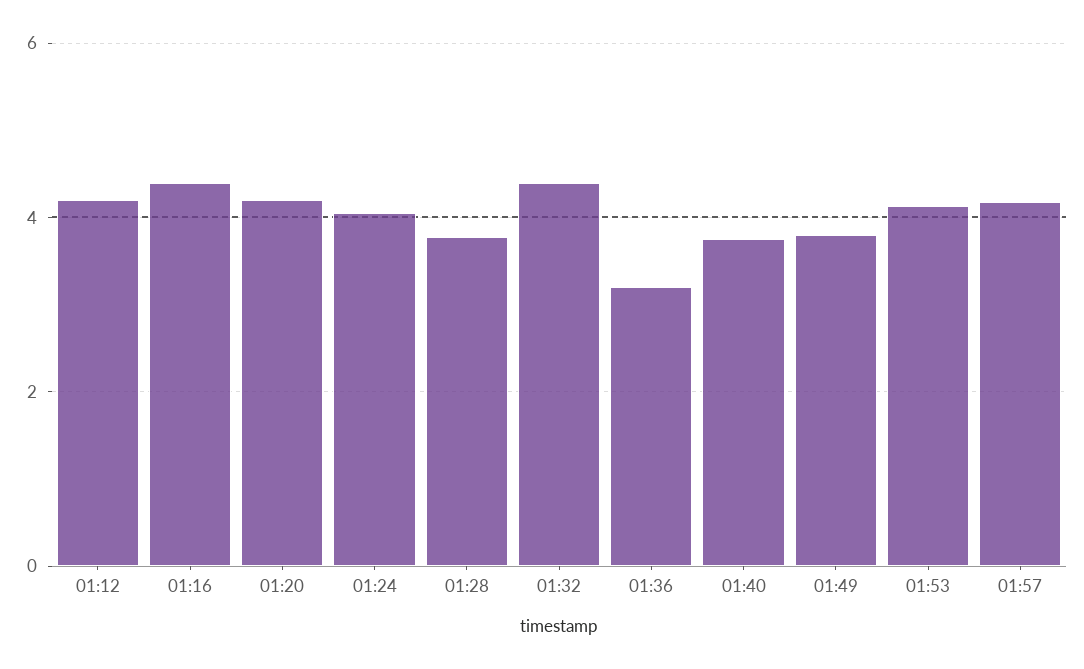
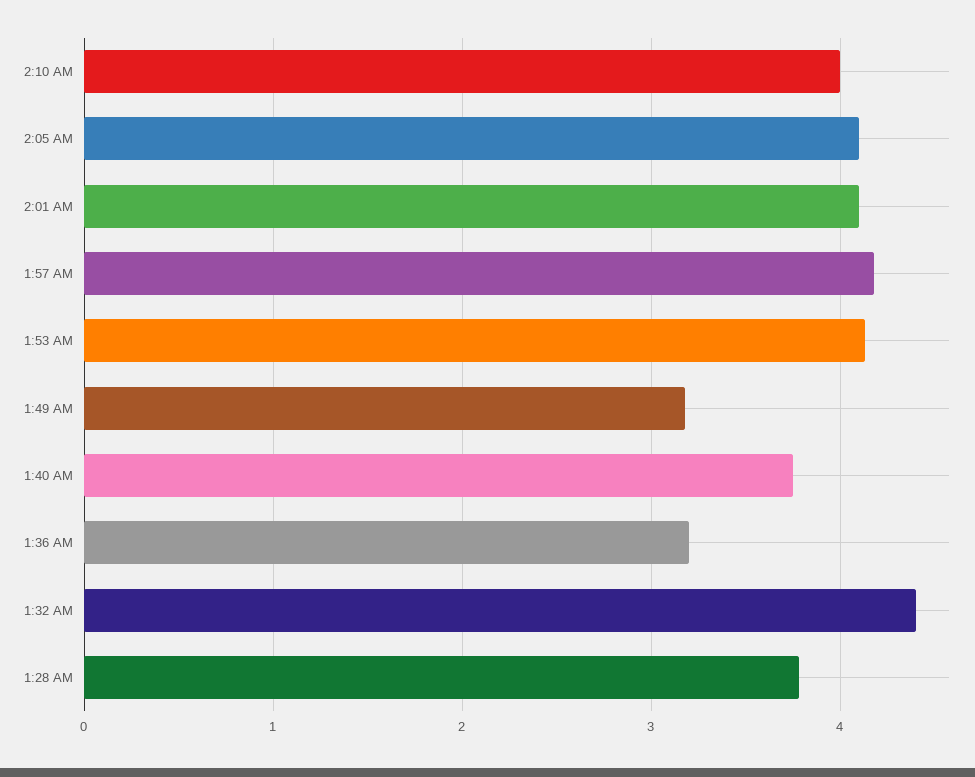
01:12: 4.2 -> none
01:16: 4.4 -> none
01:20: 4.2 -> none
01:24: 4 -> none
01:49: 3.8 -> 3.2
2:10 AM: none -> 4
2:05 AM: none -> 4.1
2:01 AM: none -> 4.1

